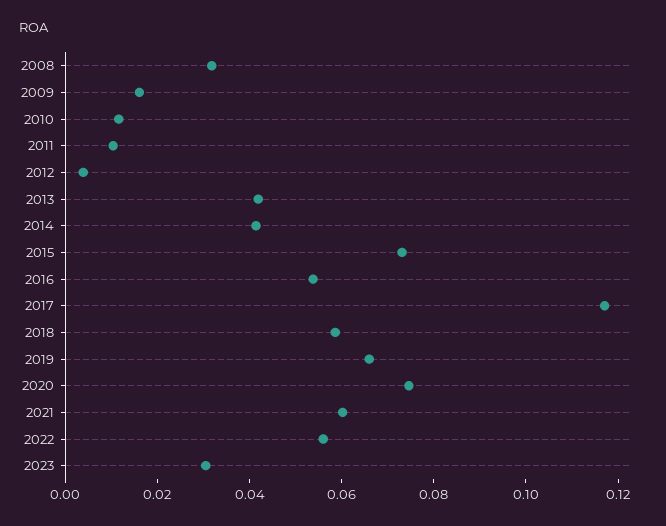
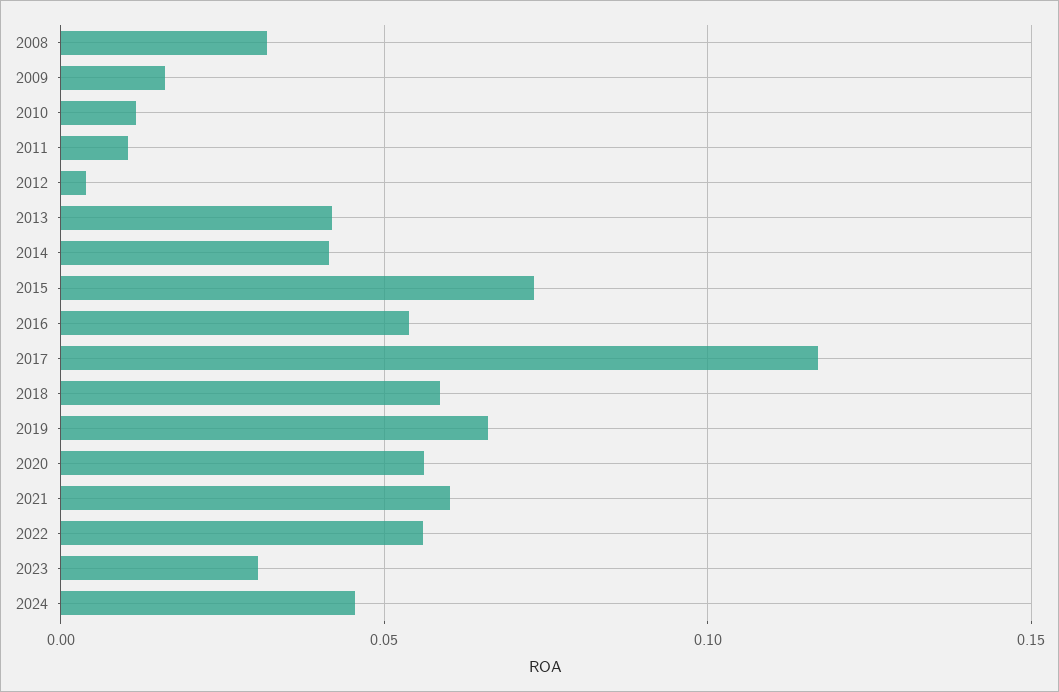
2020: 0.075 -> 0.055
2024: none -> 0.045

